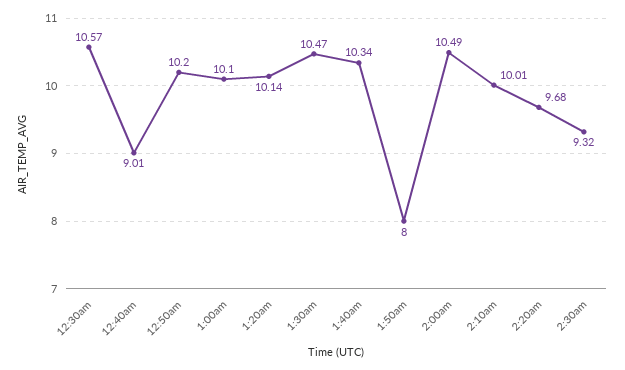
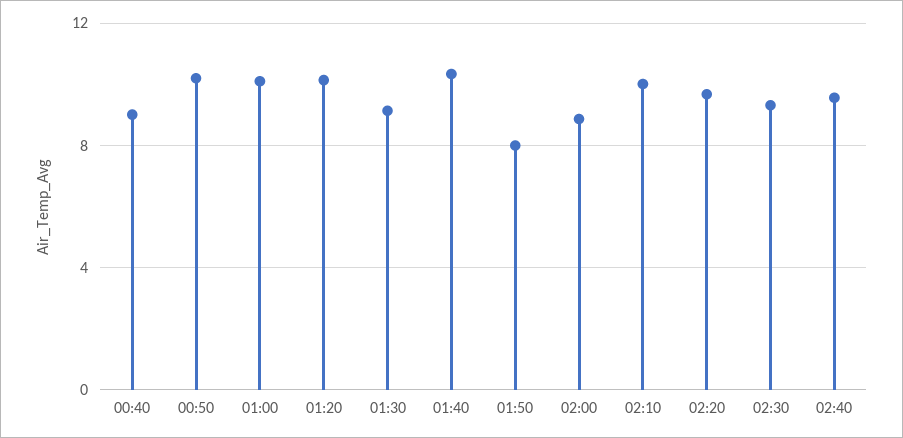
12:30am: 10.57 -> none
1:30am: 10.47 -> 9
2:00am: 10.49 -> 9
02:40: none -> 9.5

